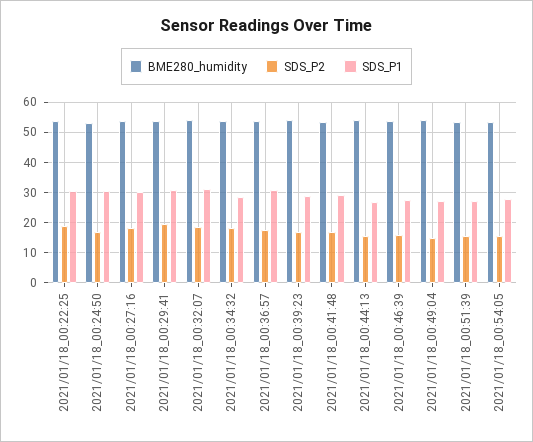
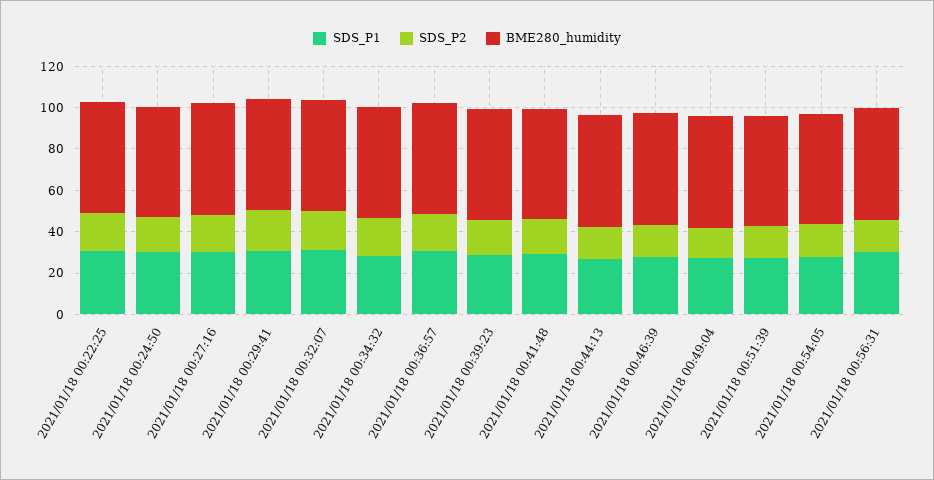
SDS_P1, 2021/01/18 00:56:31: none -> 30
SDS_P2, 2021/01/18 00:56:31: none -> 15
BME280_humidity, 2021/01/18 00:56:31: none -> 55

